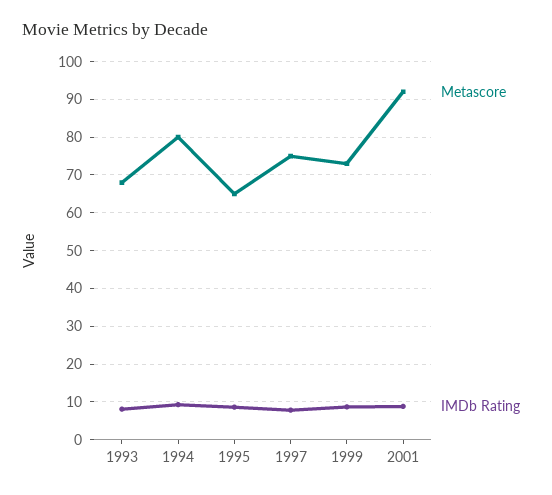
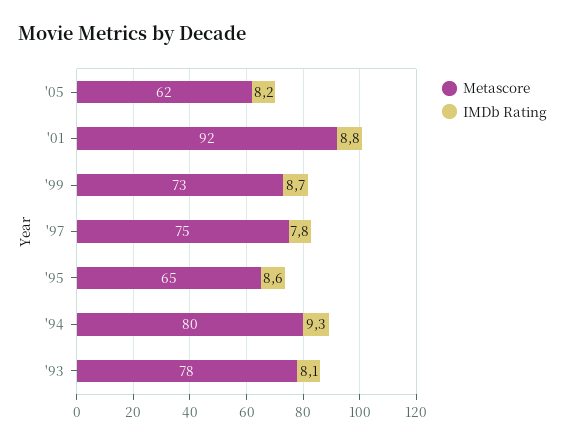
Metascore, 1993: 68 -> 78
Metascore, '05: none -> 62
IMDb Rating, '05: none -> 8.2

